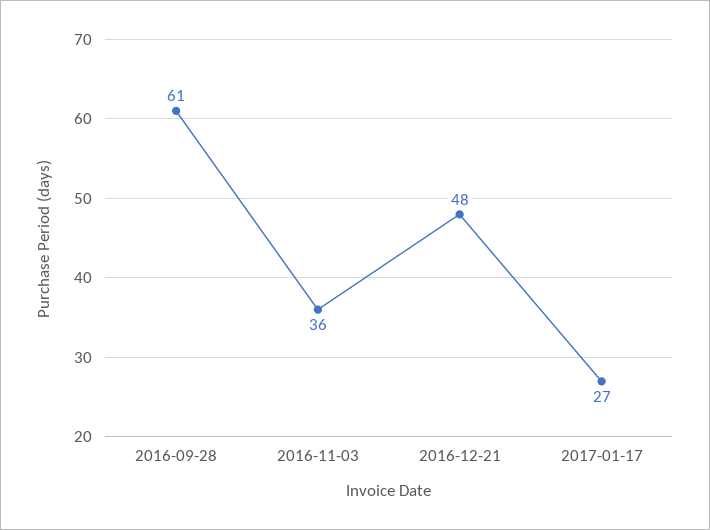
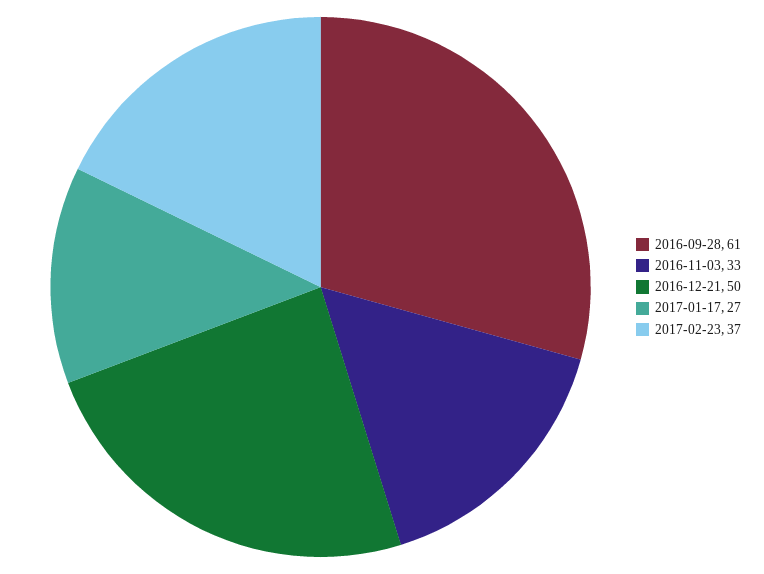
2016-11-03: 36 -> 33
2016-12-21: 48 -> 50
2017-02-23: none -> 37

